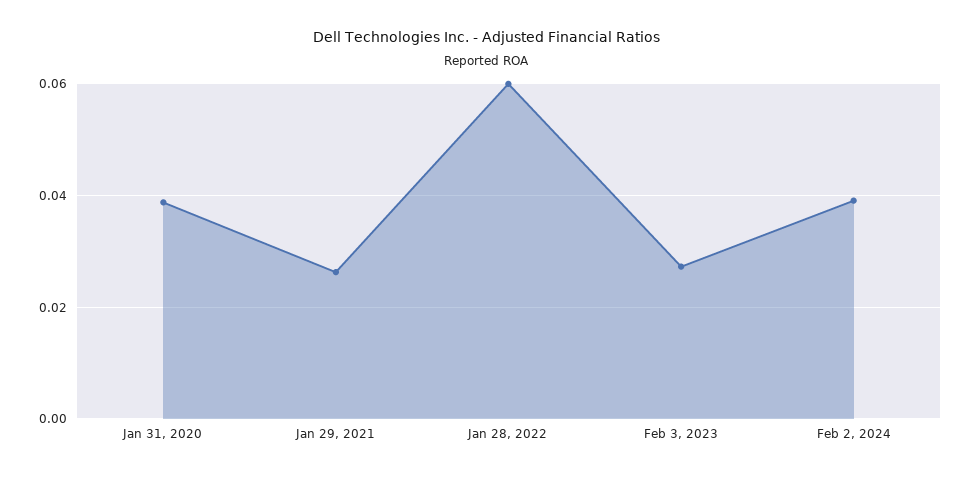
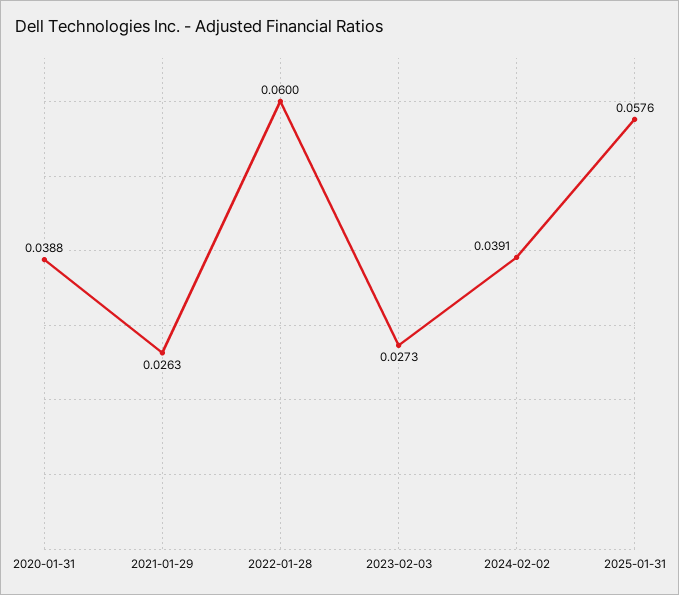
2025-01-31: none -> 0.0576

